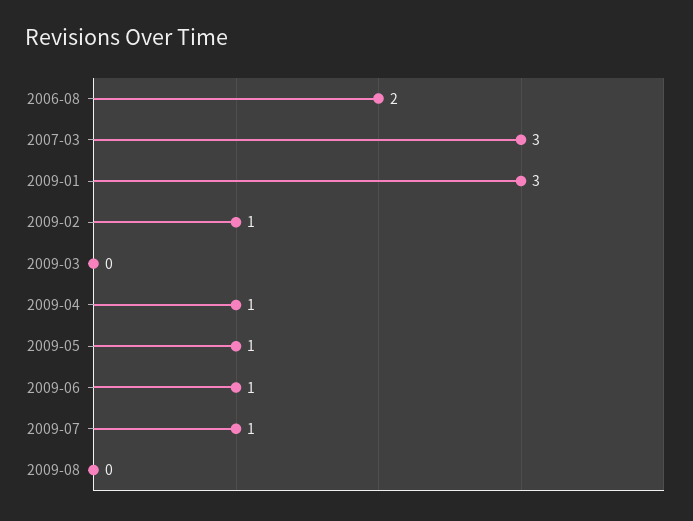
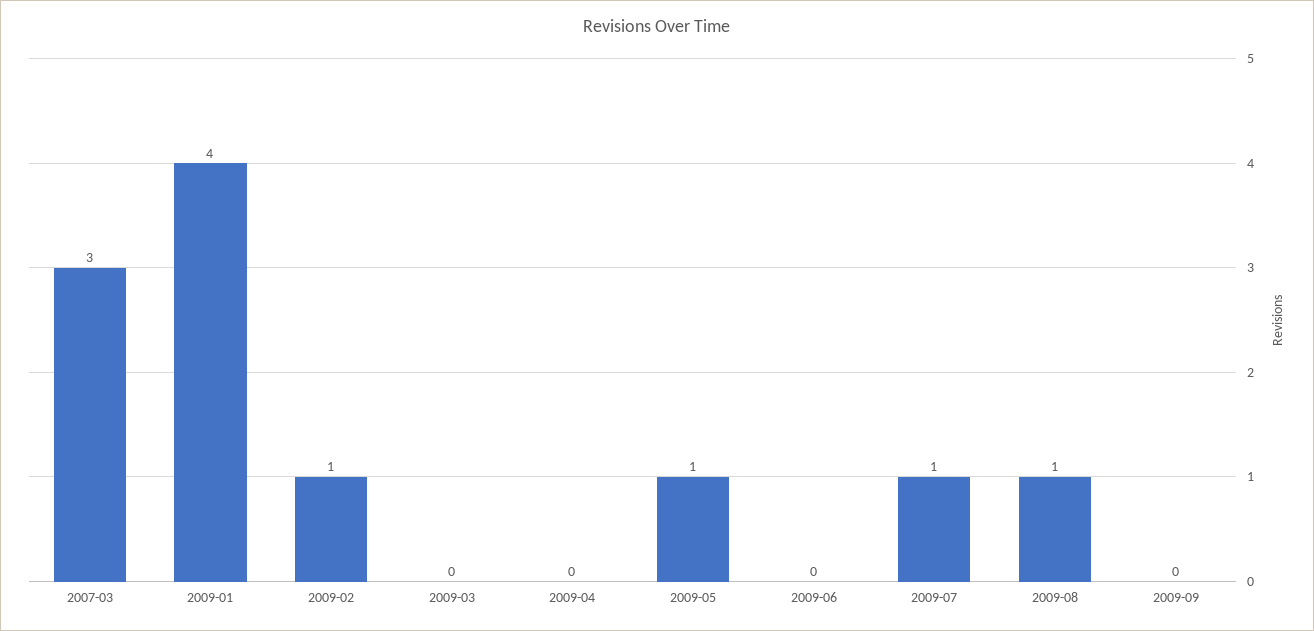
2006-08: 2 -> none
2009-01: 3 -> 4
2009-04: 1 -> 0
2009-06: 1 -> 0
2009-08: 0 -> 1
2009-09: none -> 0

